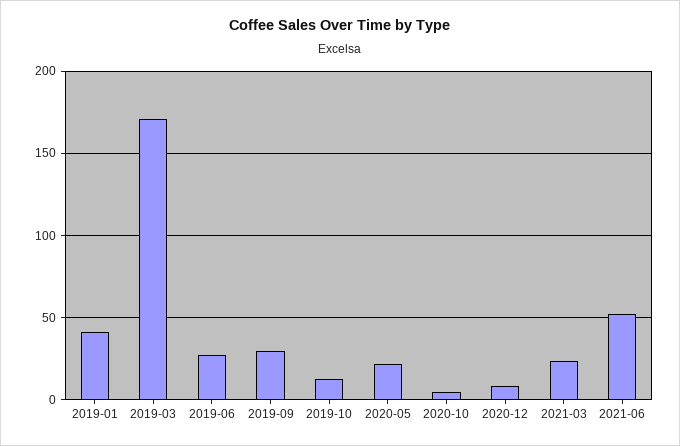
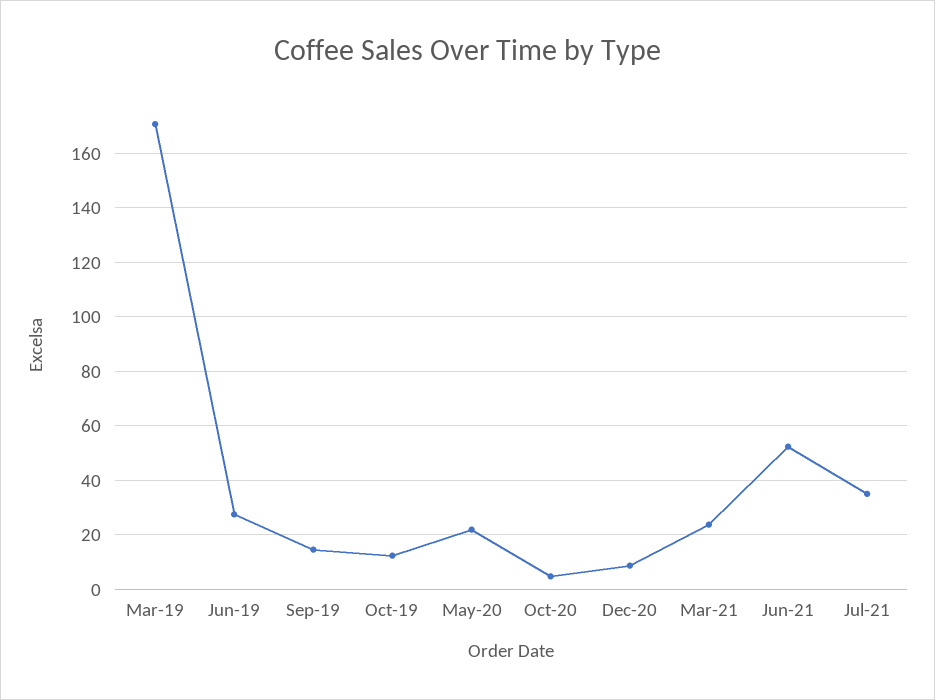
2019-01: 40 -> none
2019-09: 30 -> 15
Jul-21: none -> 35

